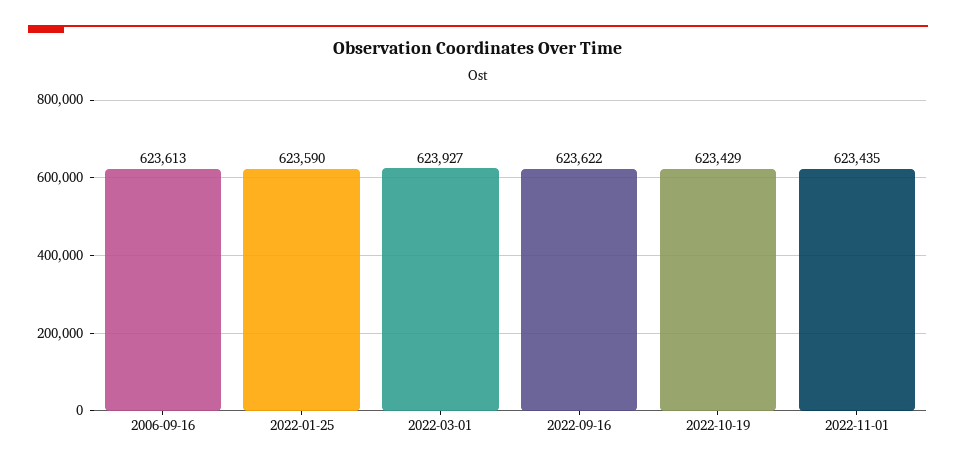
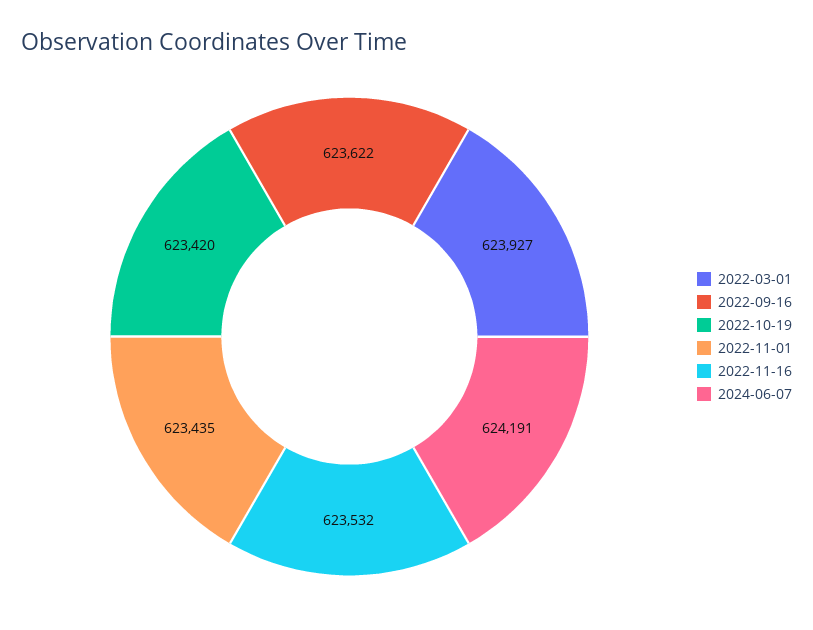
2006-09-16: 623613 -> none
2022-01-25: 623590 -> none
2022-10-19: 623429 -> 623420
2022-11-16: none -> 623532
2024-06-07: none -> 624191

